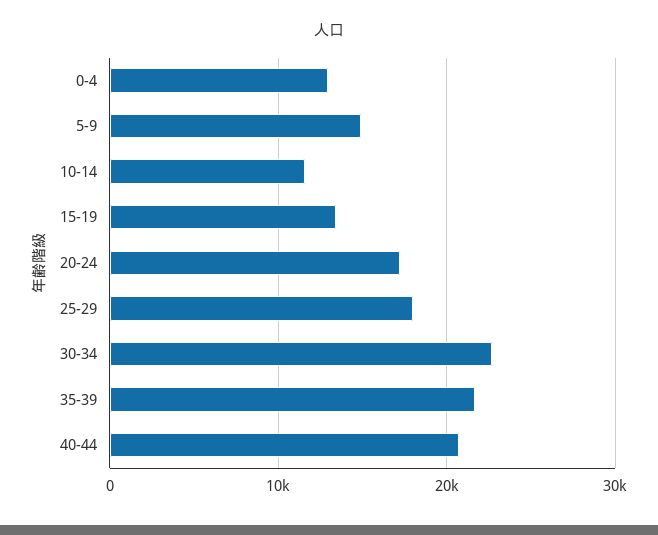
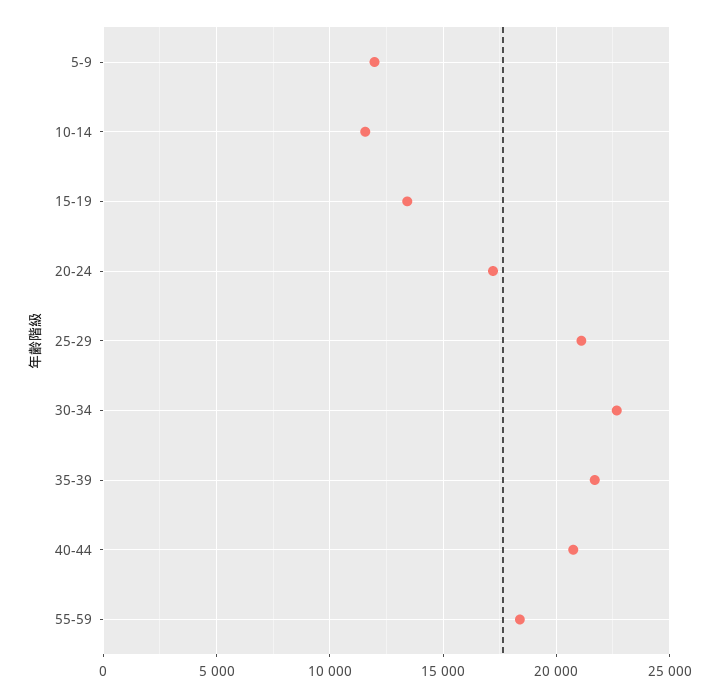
0-4: 13000 -> none
5-9: 15000 -> 12000
25-29: 18000 -> 21000
55-59: none -> 18500

